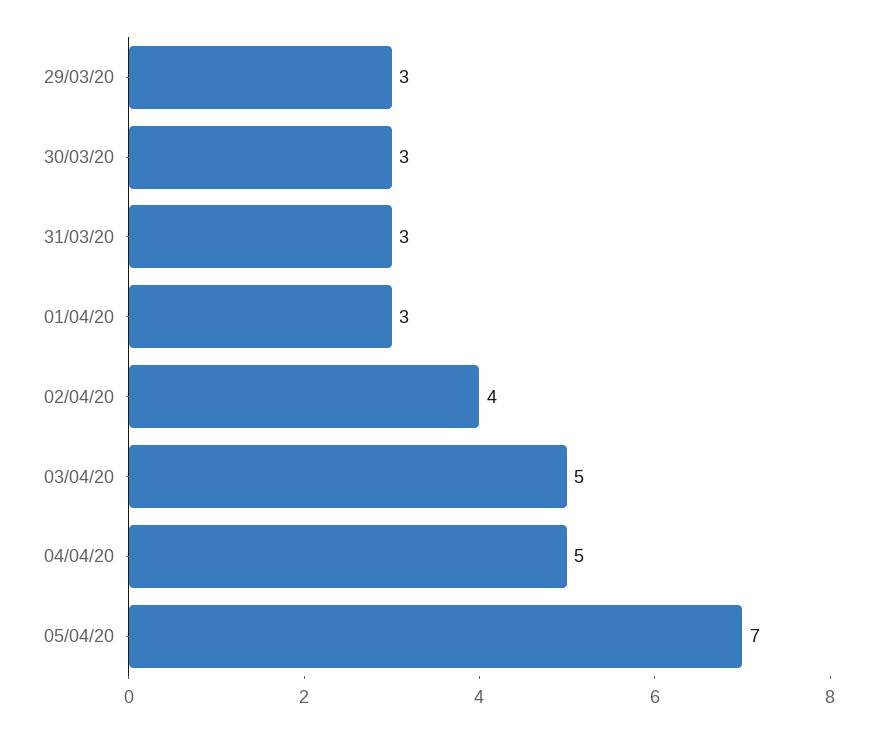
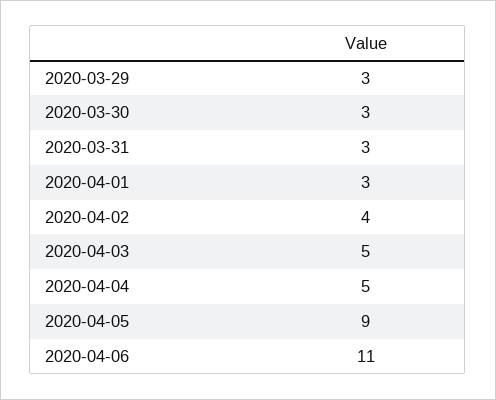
05/04/20: 7 -> 9
2020-04-06: none -> 11

